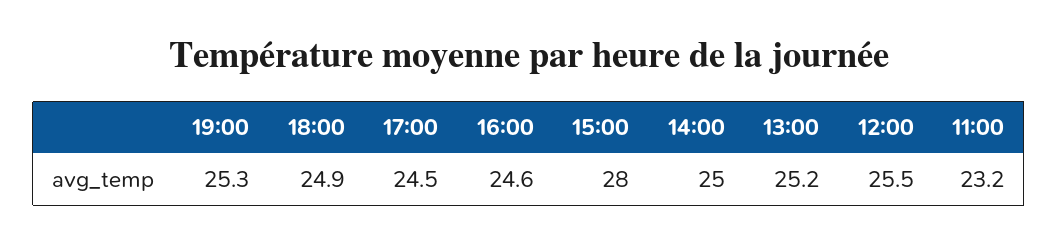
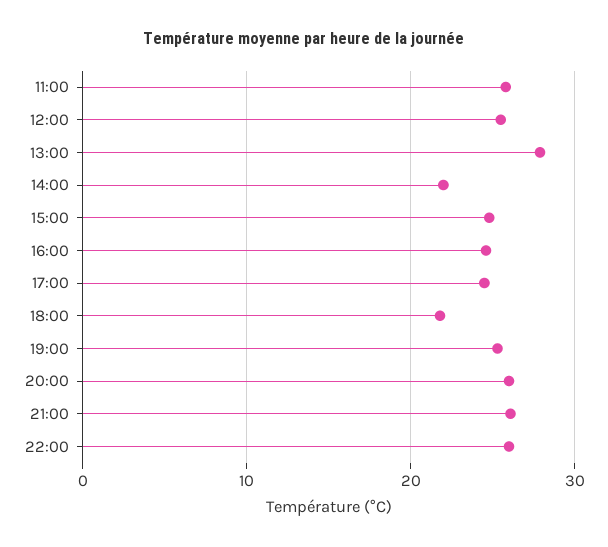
18:00: 24.9 -> 22
15:00: 28 -> 25
14:00: 25 -> 22
13:00: 25.2 -> 28
11:00: 23.2 -> 26
20:00: none -> 26
21:00: none -> 26
22:00: none -> 26

